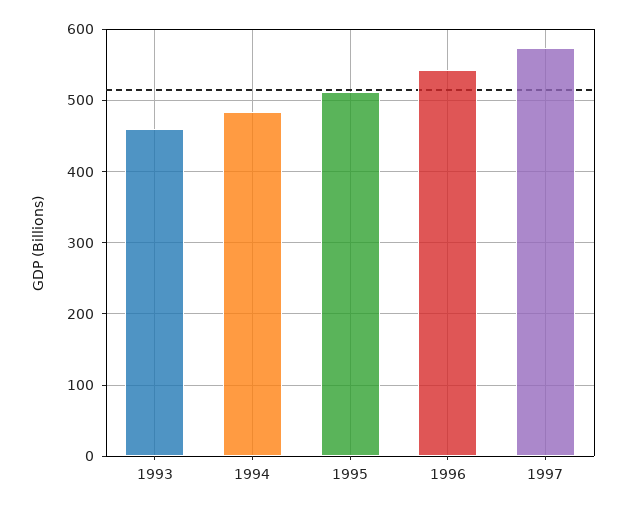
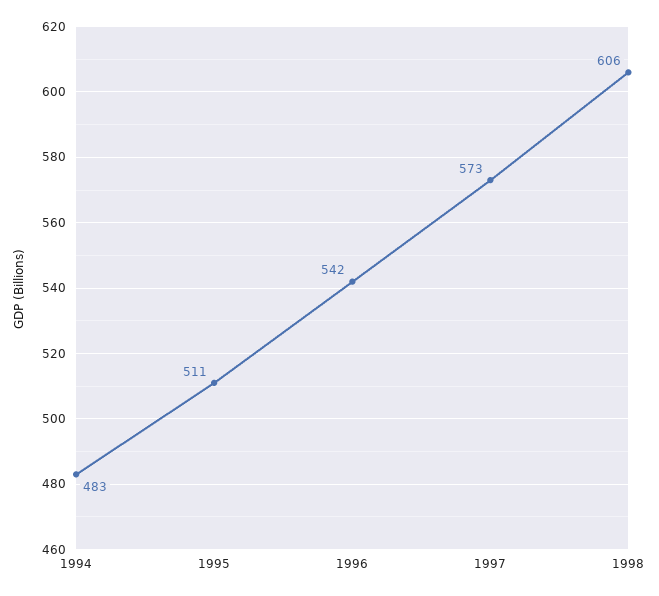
1993: 460 -> none
1998: none -> 606

